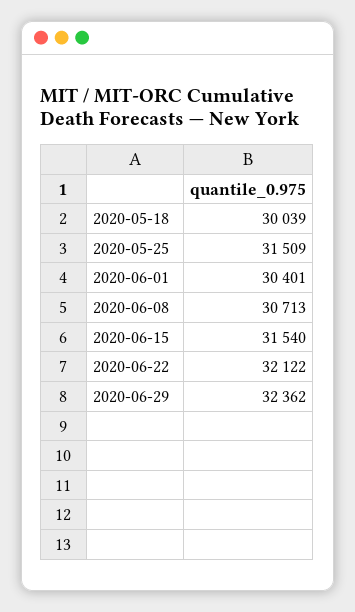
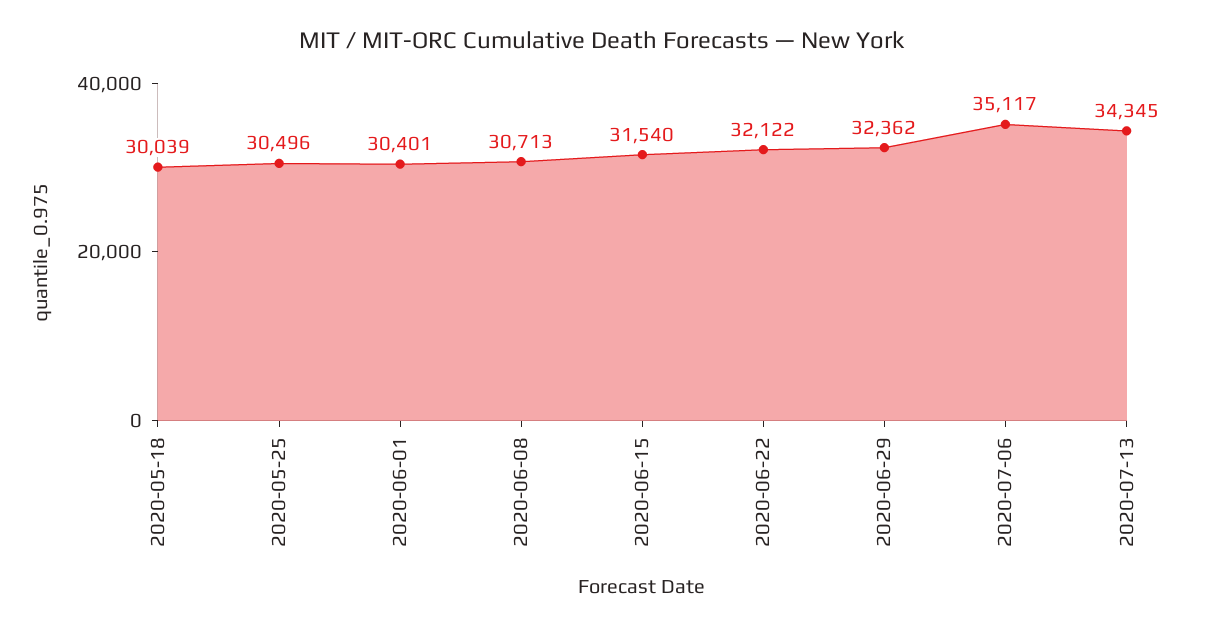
2020-05-25: 31509 -> 30496
2020-07-06: none -> 35117
2020-07-13: none -> 34345

